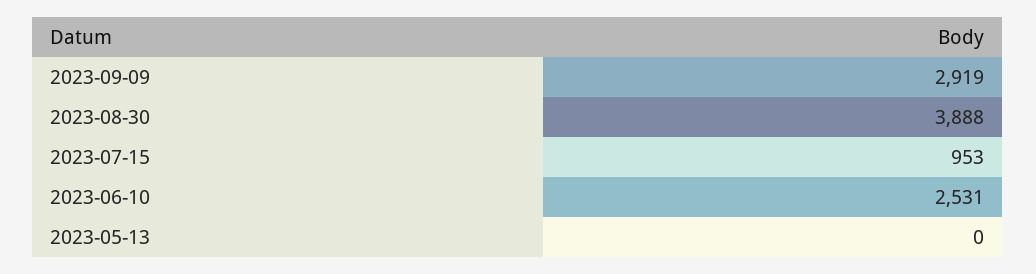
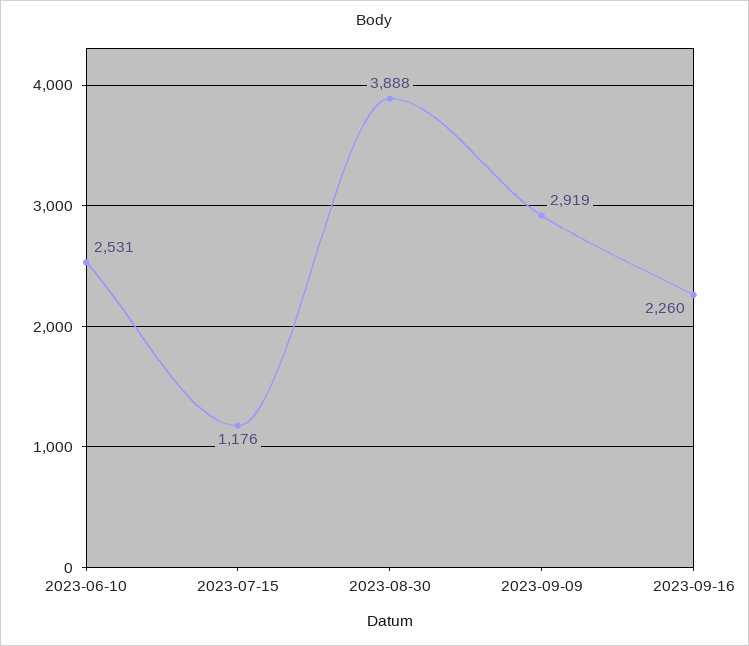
2023-07-15: 953 -> 1176
2023-05-13: 0 -> none
2023-09-16: none -> 2260

